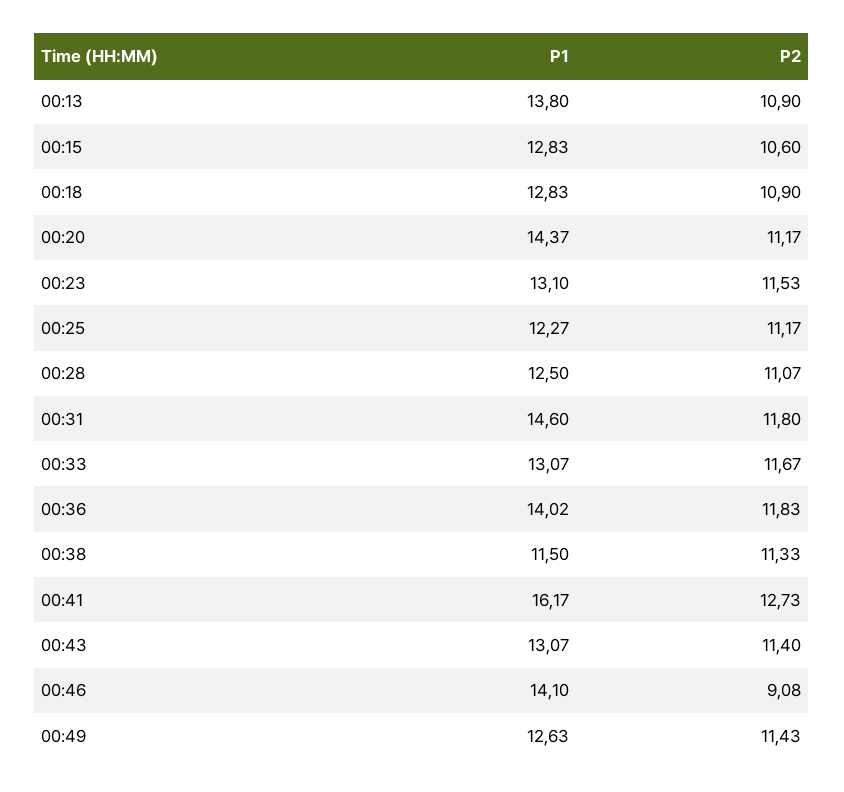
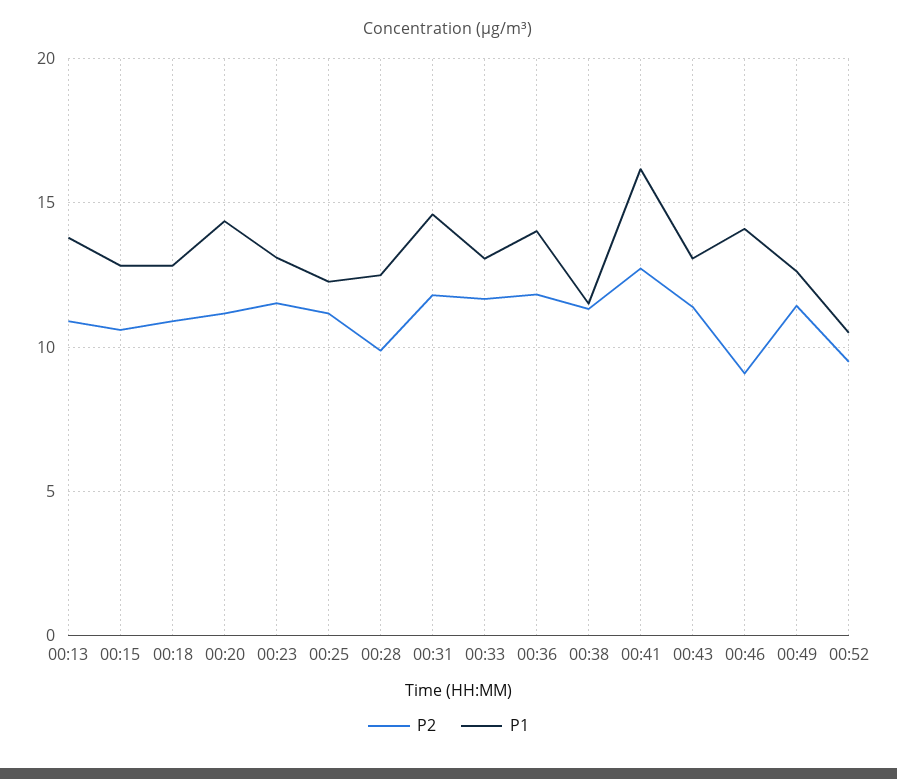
P2, 00:28: 11.07 -> 10
P2, 00:52: none -> 9.5
P1, 00:52: none -> 10.5

